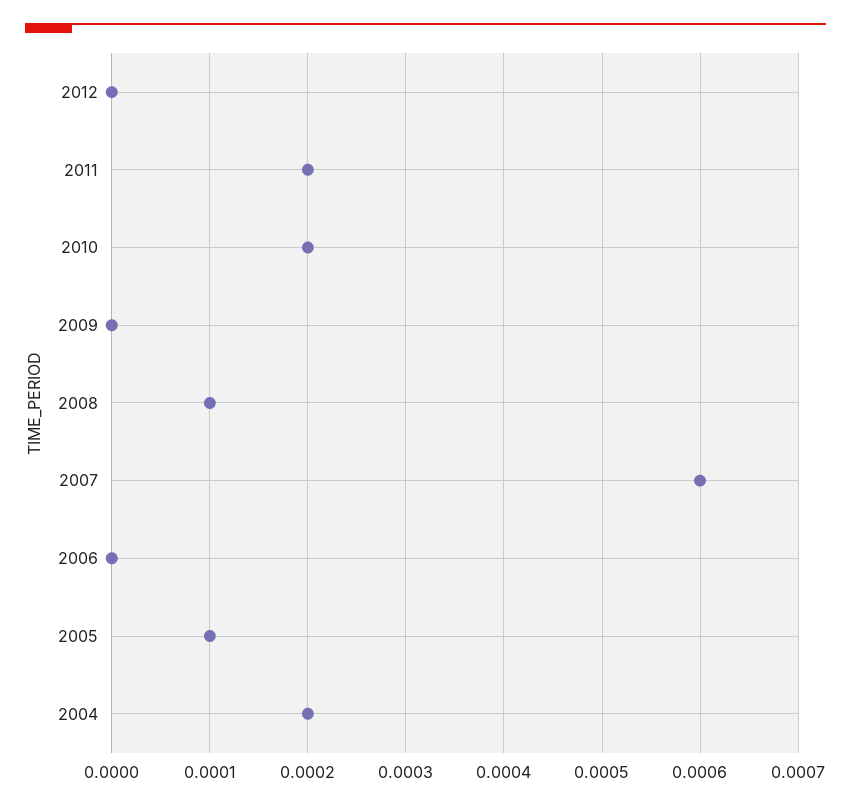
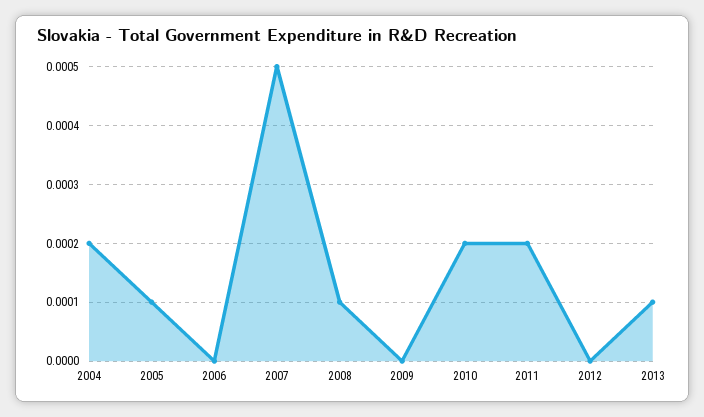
2007: 0.0006 -> 0.0005
2013: none -> 0.0001

